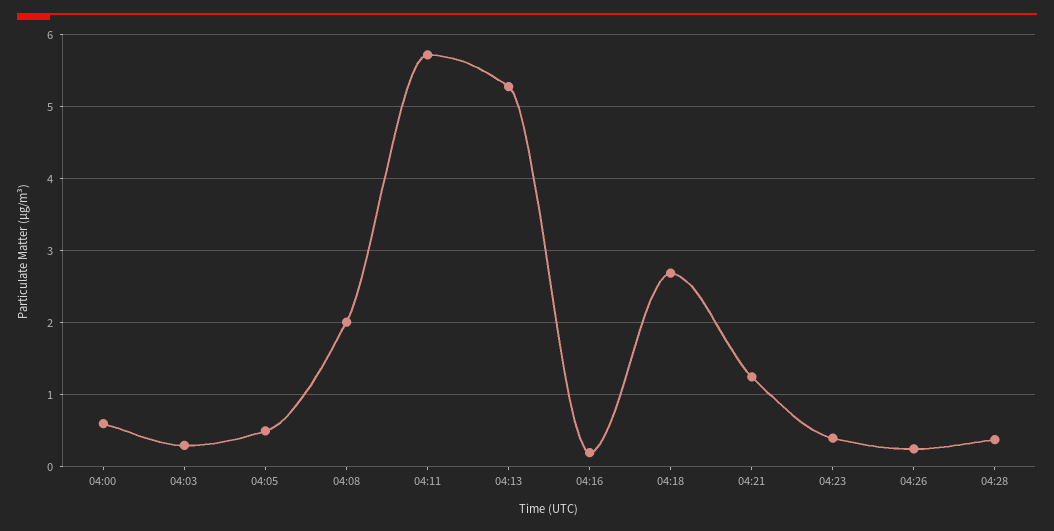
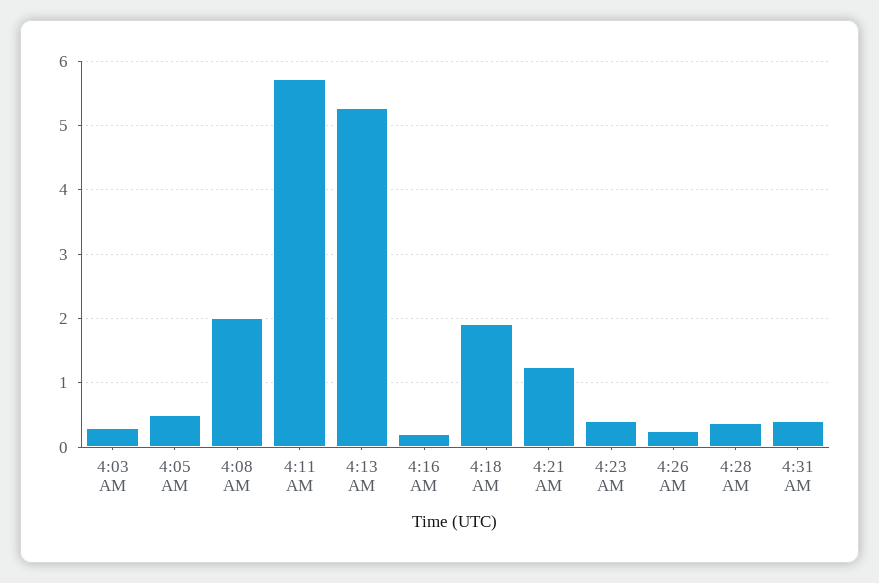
04:00: 0.6 -> none
04:18: 2.7 -> 1.9
4:31 AM: none -> 0.4

